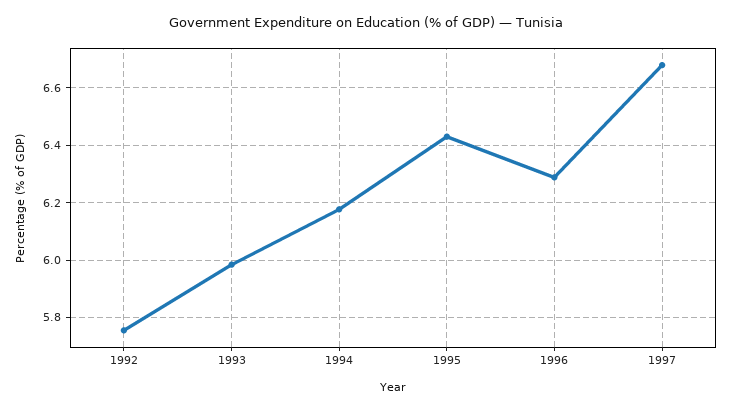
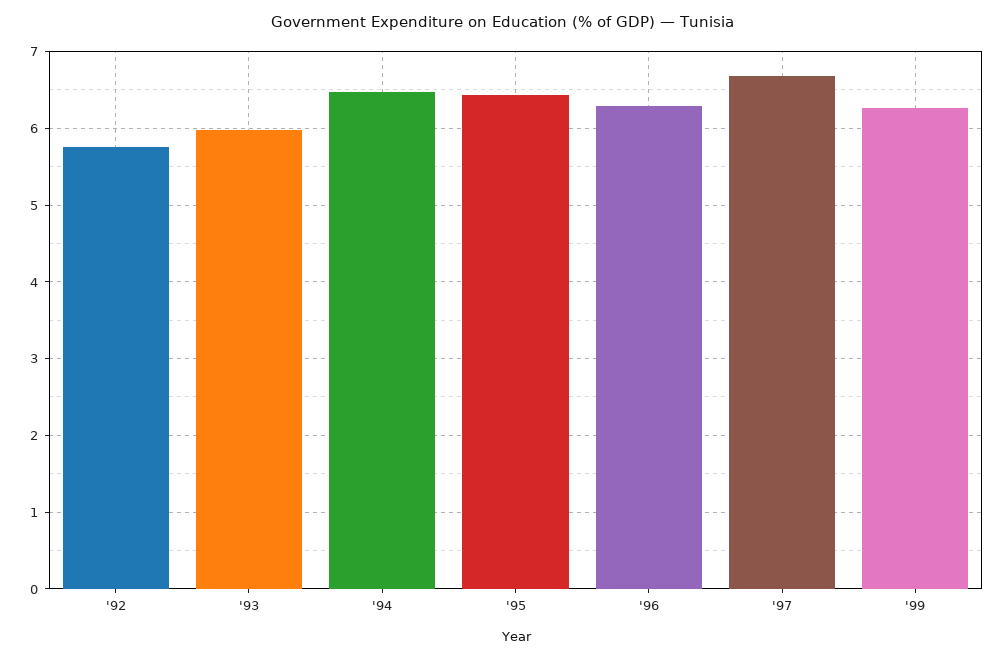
1994: 6.175 -> 6.5
'99: none -> 6.3

